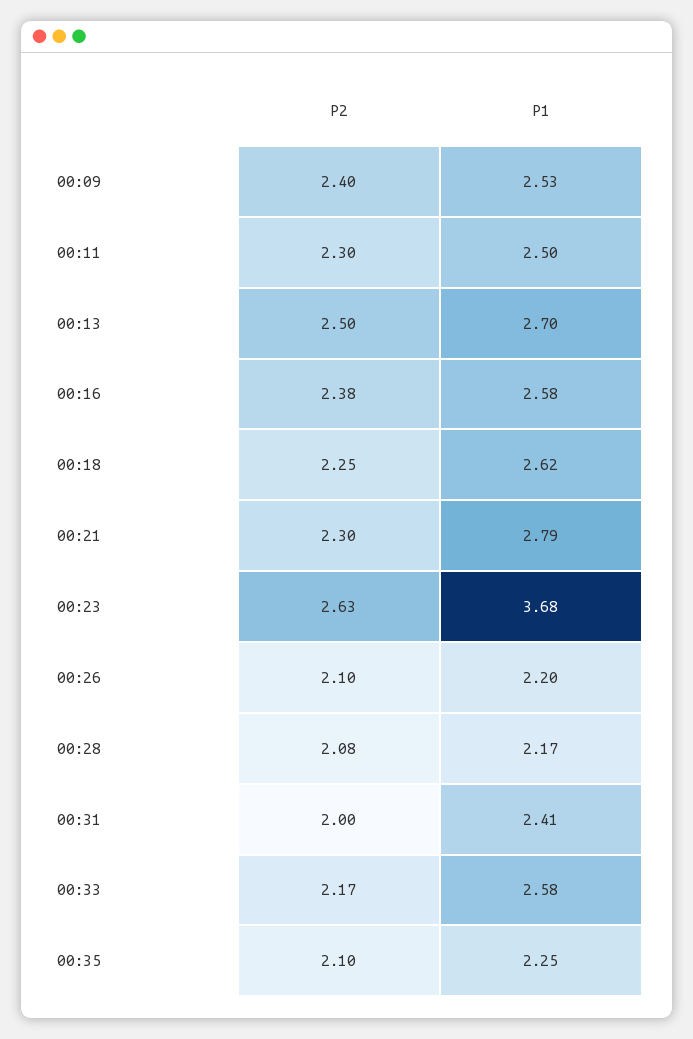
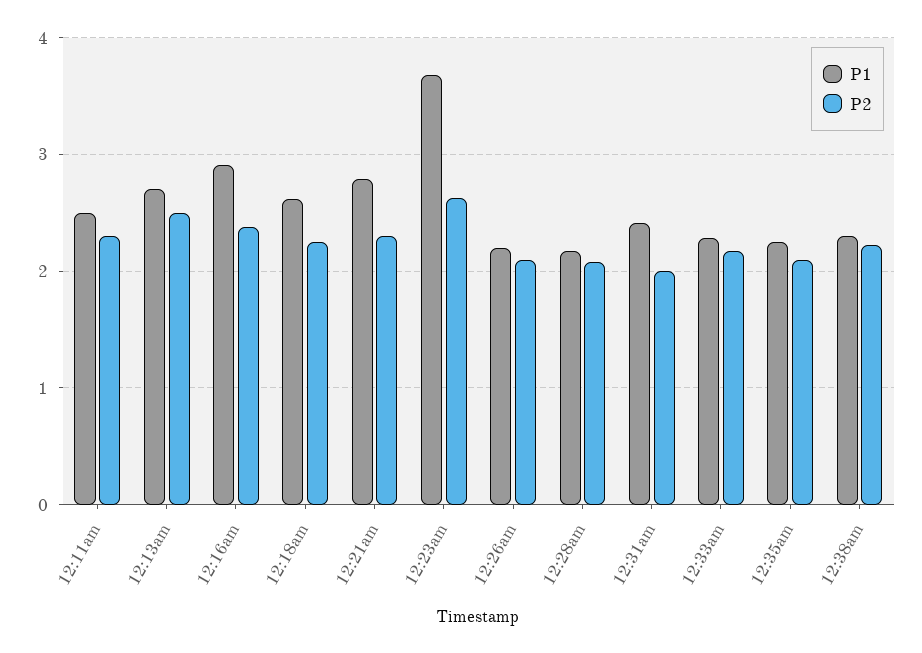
P2, 00:09: 2.4 -> none
P1, 00:09: 2.53 -> none
P1, 00:16: 2.58 -> 2.9
P1, 00:33: 2.58 -> 2.3
P1, 12:38am: none -> 2.3
P2, 12:38am: none -> 2.2

